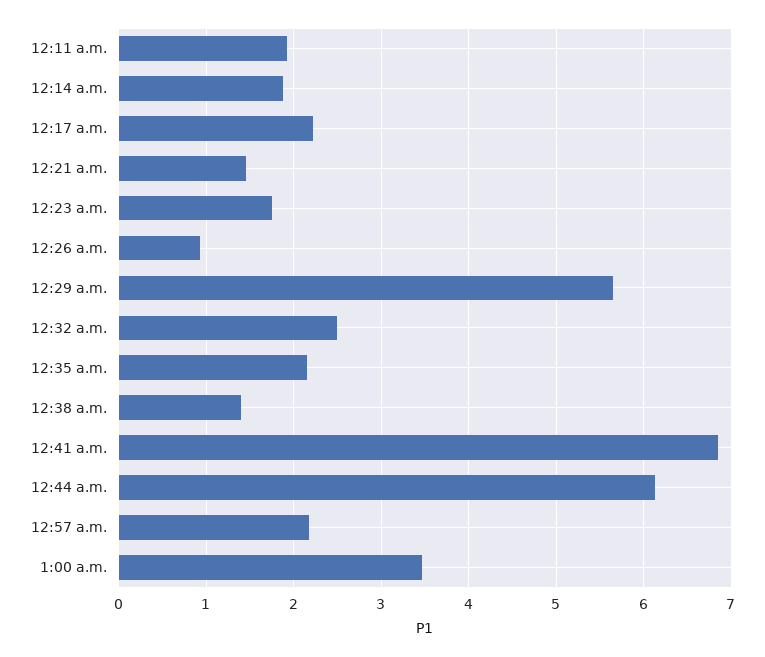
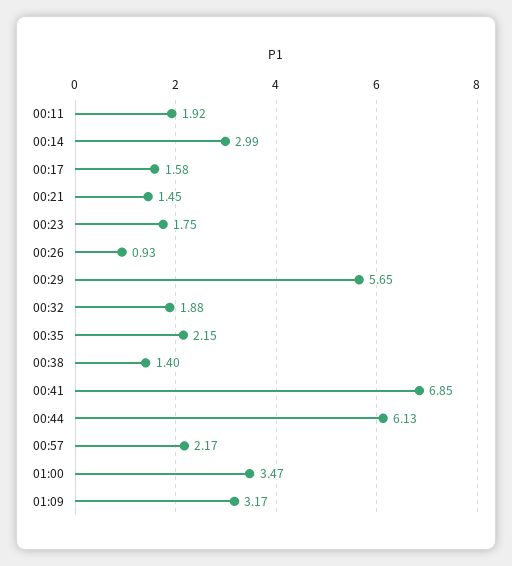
12:14 a.m.: 1.9 -> 2.99
12:17 a.m.: 2.2 -> 1.58
12:32 a.m.: 2.5 -> 1.88
01:09: none -> 3.17

